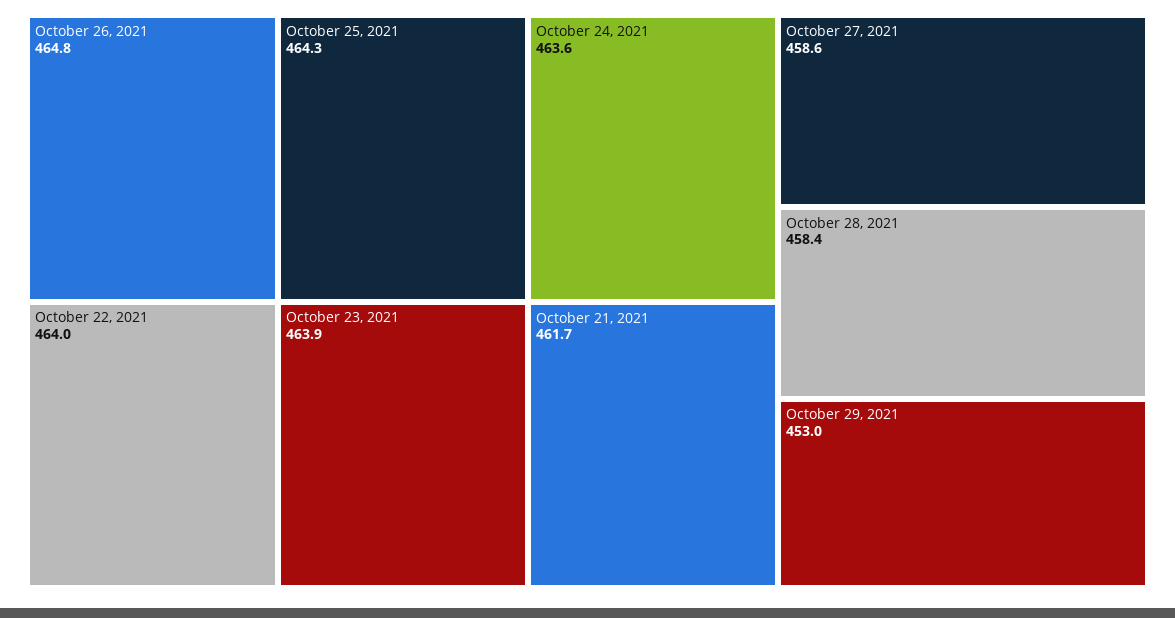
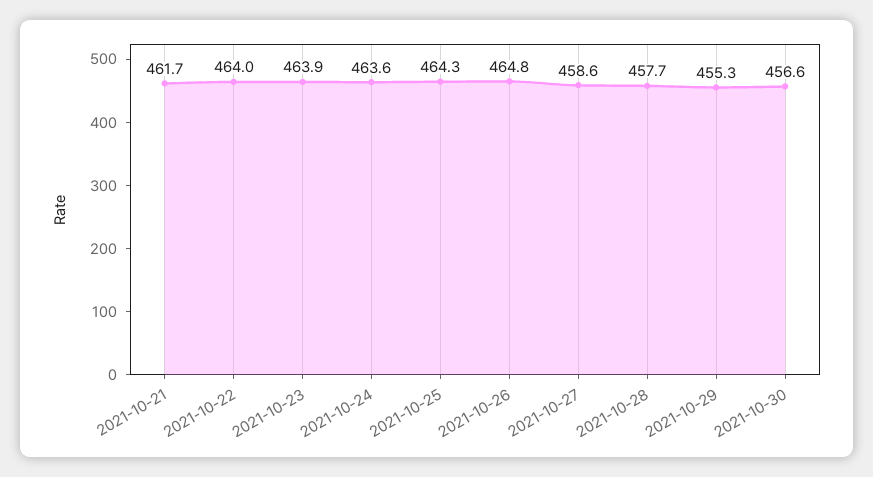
October 28, 2021: 458.4 -> 457.7
October 29, 2021: 453 -> 455.3
2021-10-30: none -> 456.6

